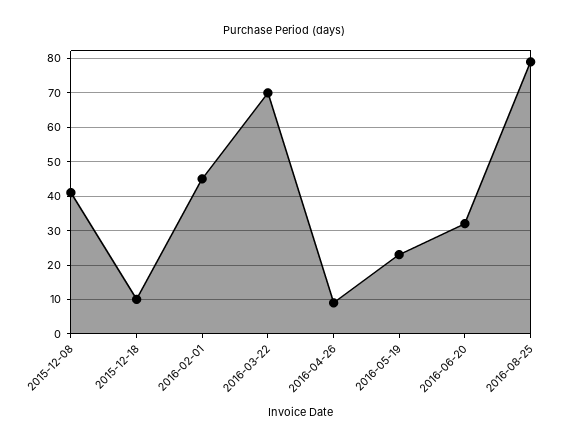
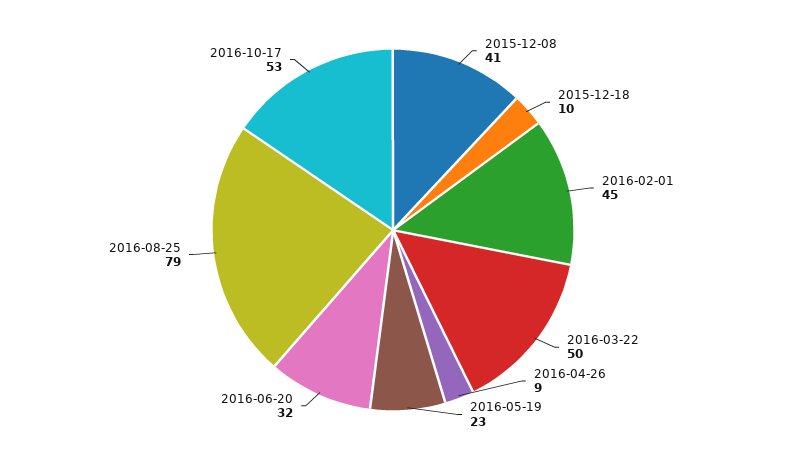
2016-03-22: 70 -> 50
2016-10-17: none -> 53

